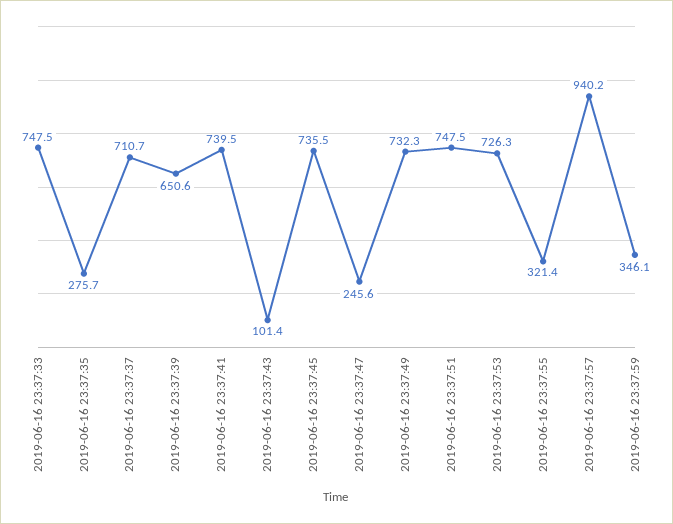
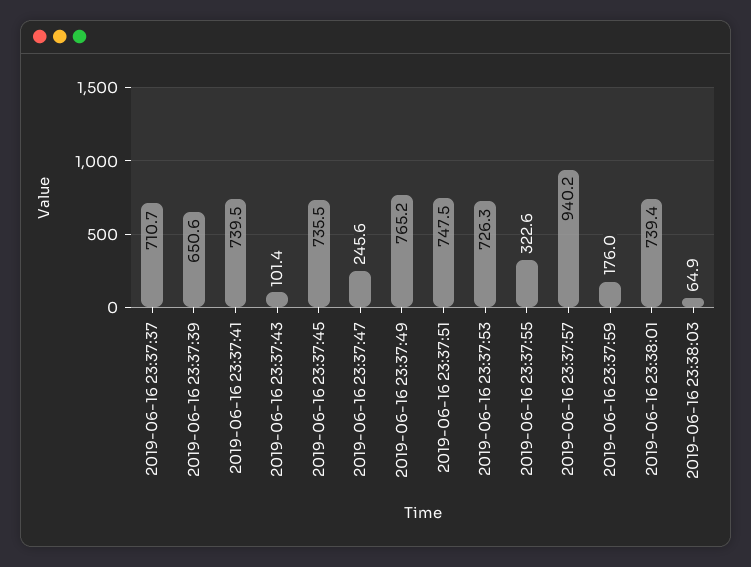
2019-06-16 23:37:33: 747.5 -> none
2019-06-16 23:37:35: 275.7 -> none
2019-06-16 23:37:49: 732.3 -> 765.2
2019-06-16 23:37:55: 321.4 -> 322.6
2019-06-16 23:37:59: 346.1 -> 176
2019-06-16 23:38:01: none -> 739.4
2019-06-16 23:38:03: none -> 64.9

